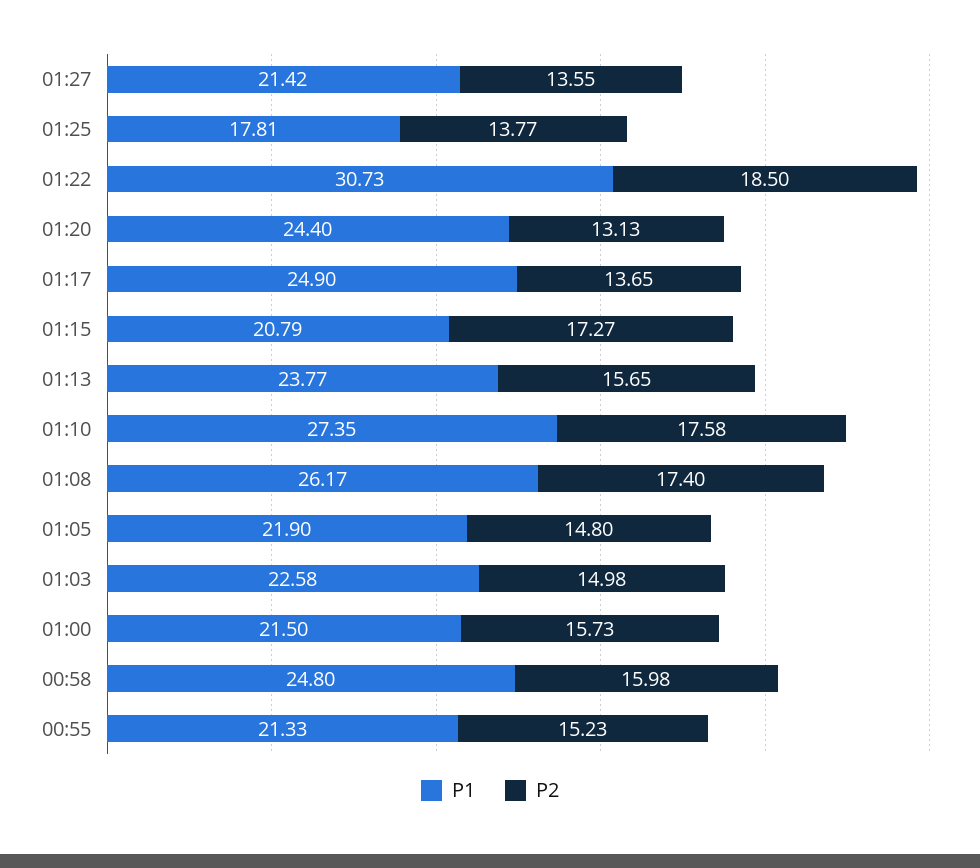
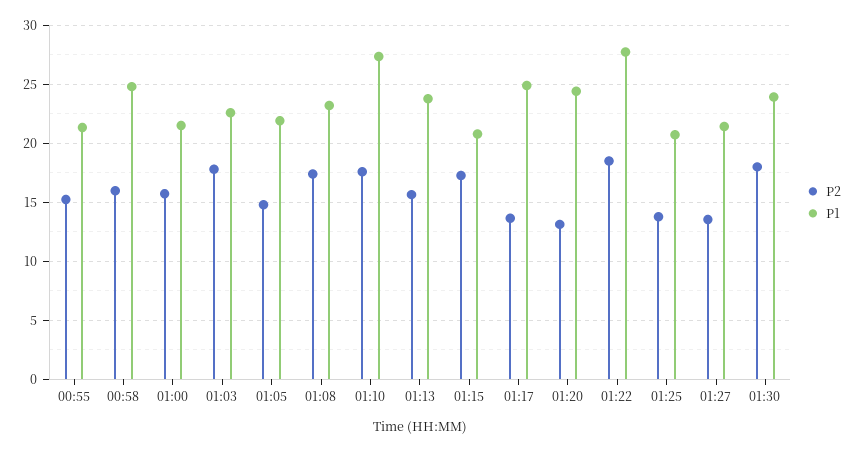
P1, 01:25: 17.81 -> 21
P1, 01:22: 30.73 -> 28
P1, 01:08: 26.17 -> 23
P2, 01:03: 14.98 -> 18
P2, 01:30: none -> 18
P1, 01:30: none -> 24

